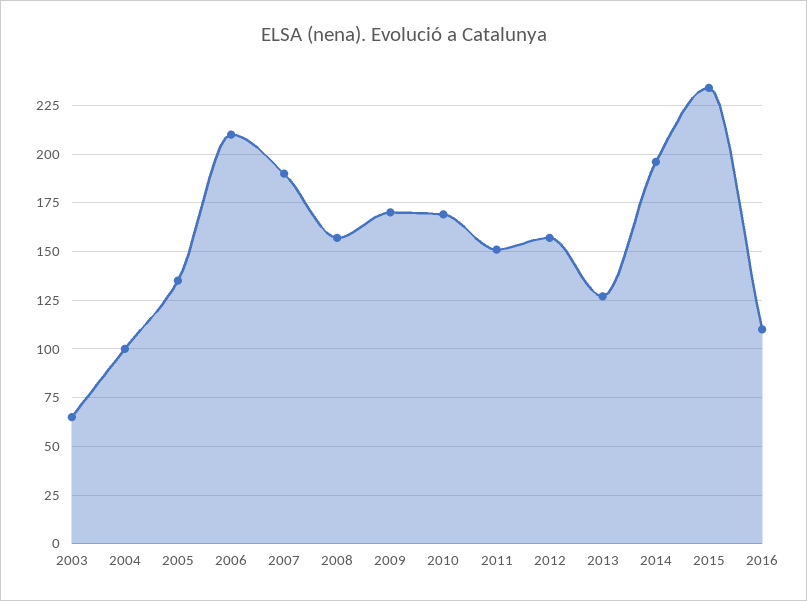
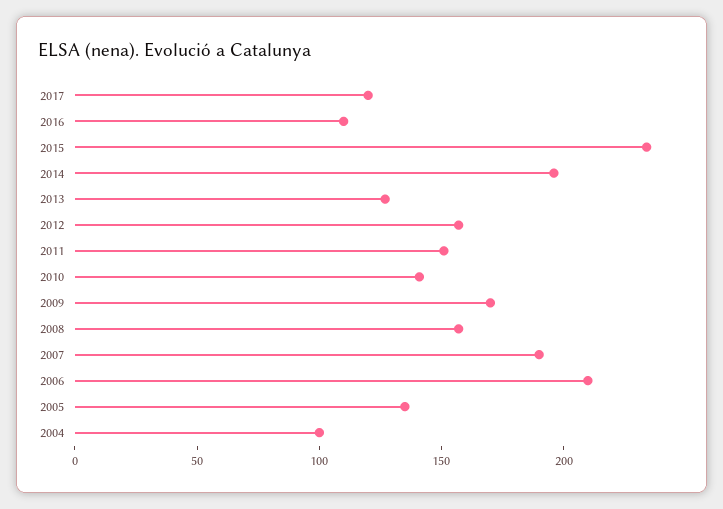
2003: 65 -> none
2010: 170 -> 140
2017: none -> 120

